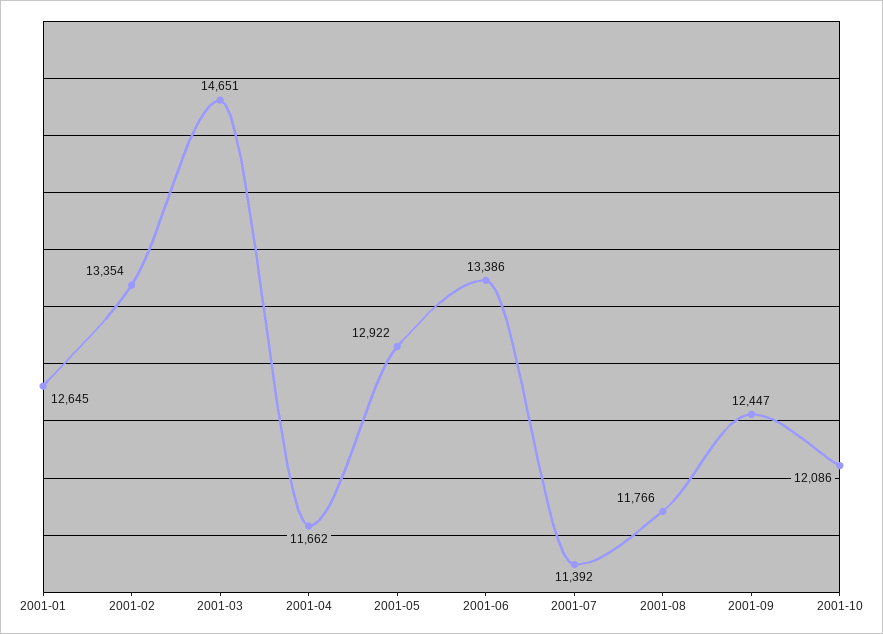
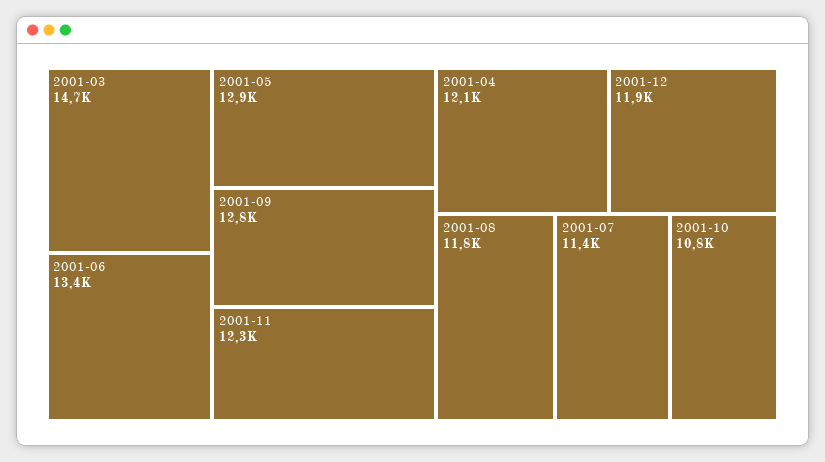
2001-01: 12645 -> none
2001-02: 13354 -> none
2001-04: 11662 -> 12100
2001-09: 12447 -> 12800
2001-10: 12086 -> 10800
2001-11: none -> 12300
2001-12: none -> 11900

